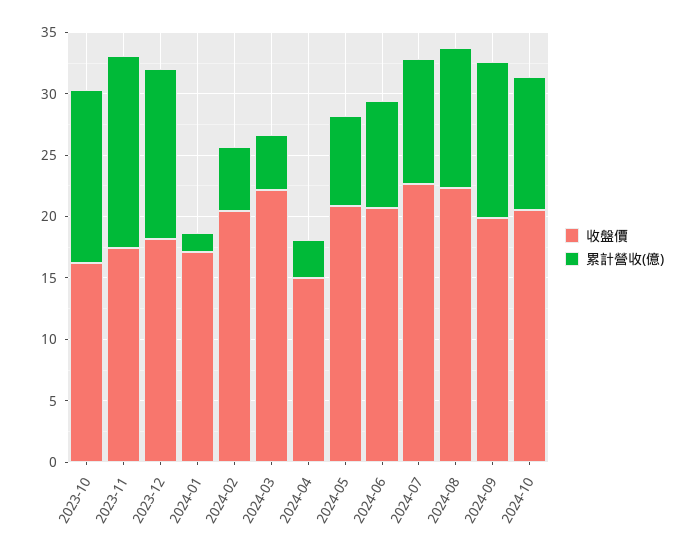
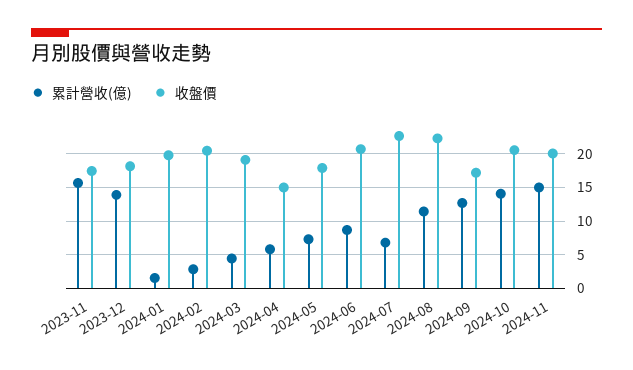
收盤價, 2023-10: 16 -> none
累計營收(億), 2023-10: 14 -> none
收盤價, 2024-01: 17 -> 20
累計營收(億), 2024-02: 5 -> 3
收盤價, 2024-03: 22 -> 19
累計營收(億), 2024-04: 3 -> 6
收盤價, 2024-05: 21 -> 18
累計營收(億), 2024-07: 10 -> 7
收盤價, 2024-09: 20 -> 17
累計營收(億), 2024-10: 11 -> 14
累計營收(億), 2024-11: none -> 15
收盤價, 2024-11: none -> 20

